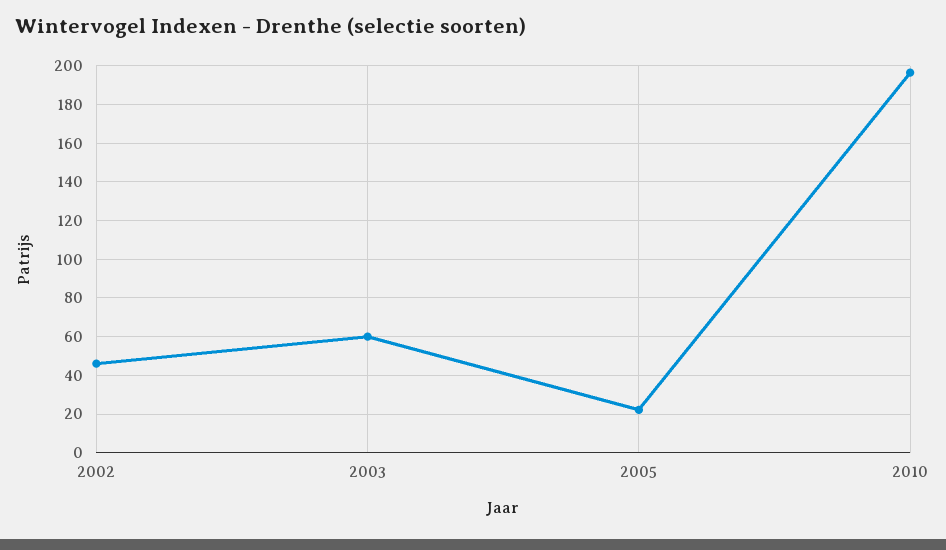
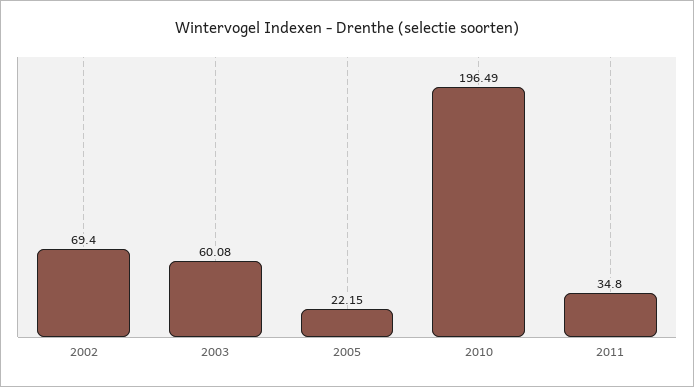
2002: 45 -> 69.4
2011: none -> 34.8

